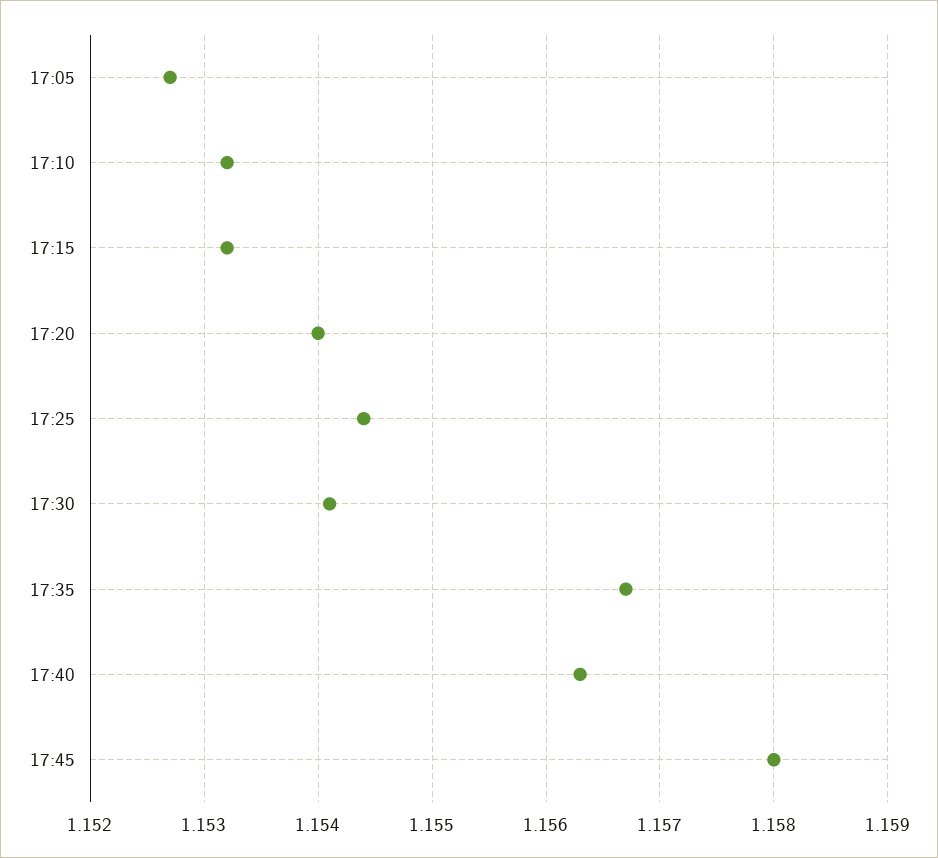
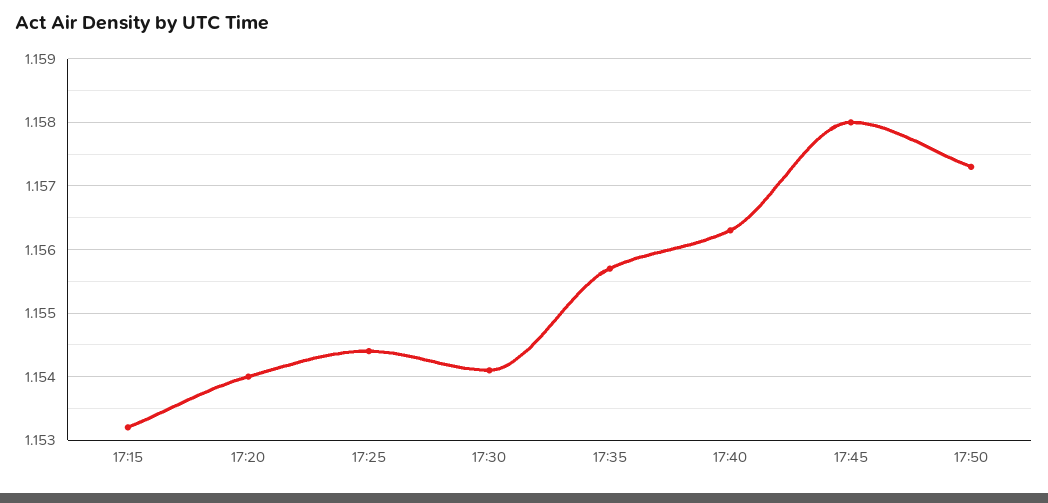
17:05: 1.1527 -> none
17:10: 1.1532 -> none
17:35: 1.1567 -> 1.1557
17:50: none -> 1.1573

